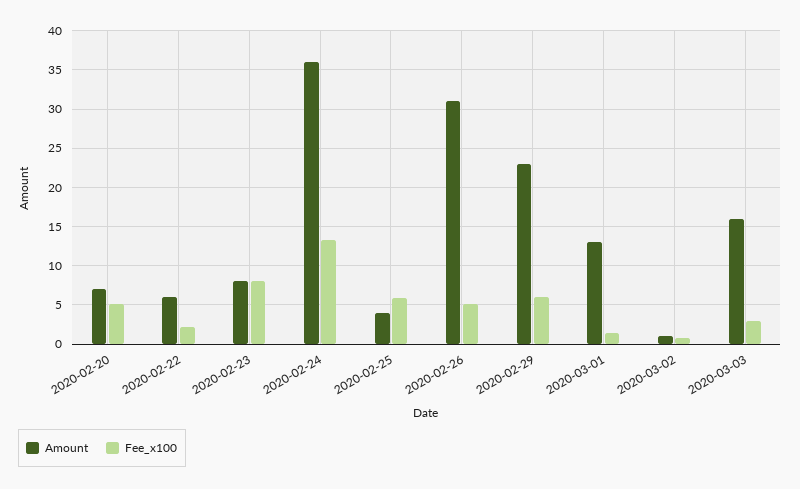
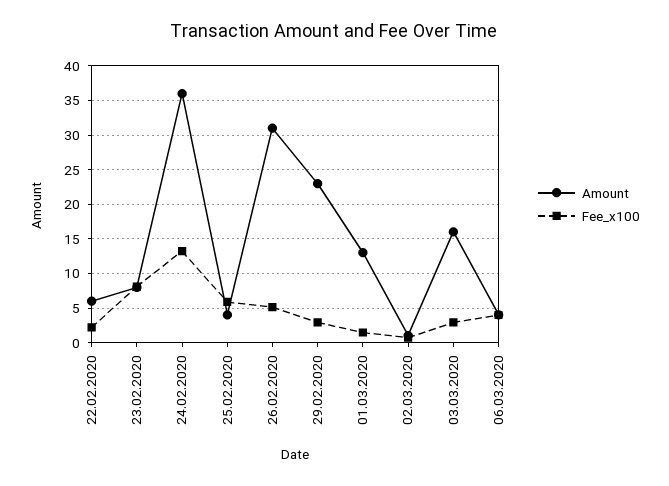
Amount, 2020-02-20: 7 -> none
Fee_x100, 2020-02-20: 5 -> none
Fee_x100, 2020-02-29: 6 -> 3
Amount, 06.03.2020: none -> 4
Fee_x100, 06.03.2020: none -> 4

